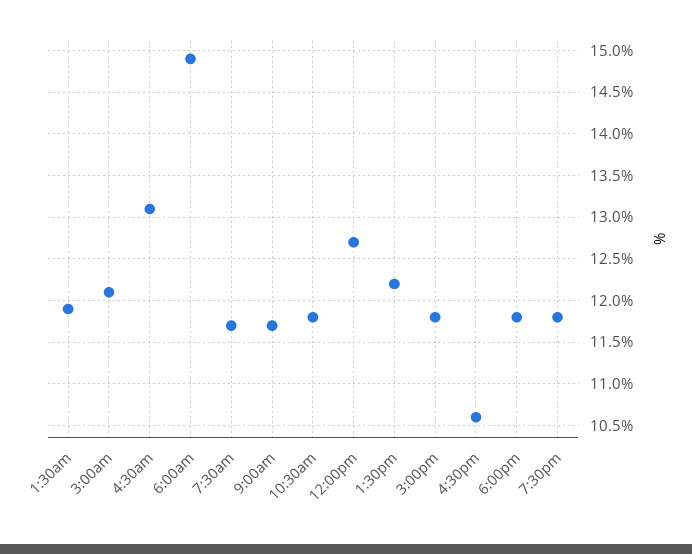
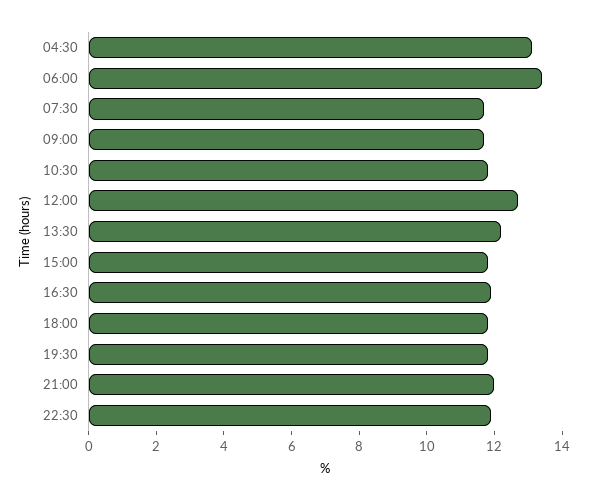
1:30am: 11.9 -> none
3:00am: 12.1 -> none
6:00am: 14.9 -> 13.5
4:30pm: 10.6 -> 12
21:00: none -> 12
22:30: none -> 12

